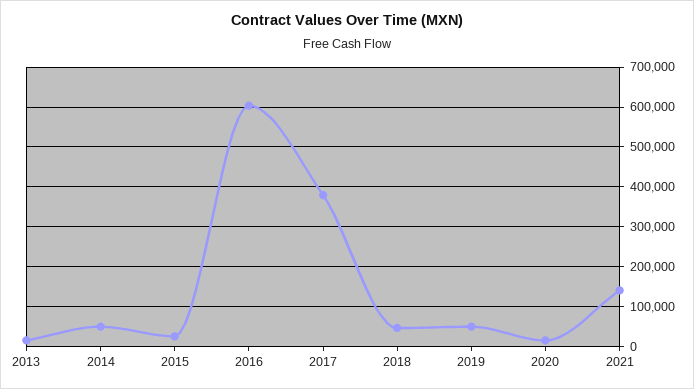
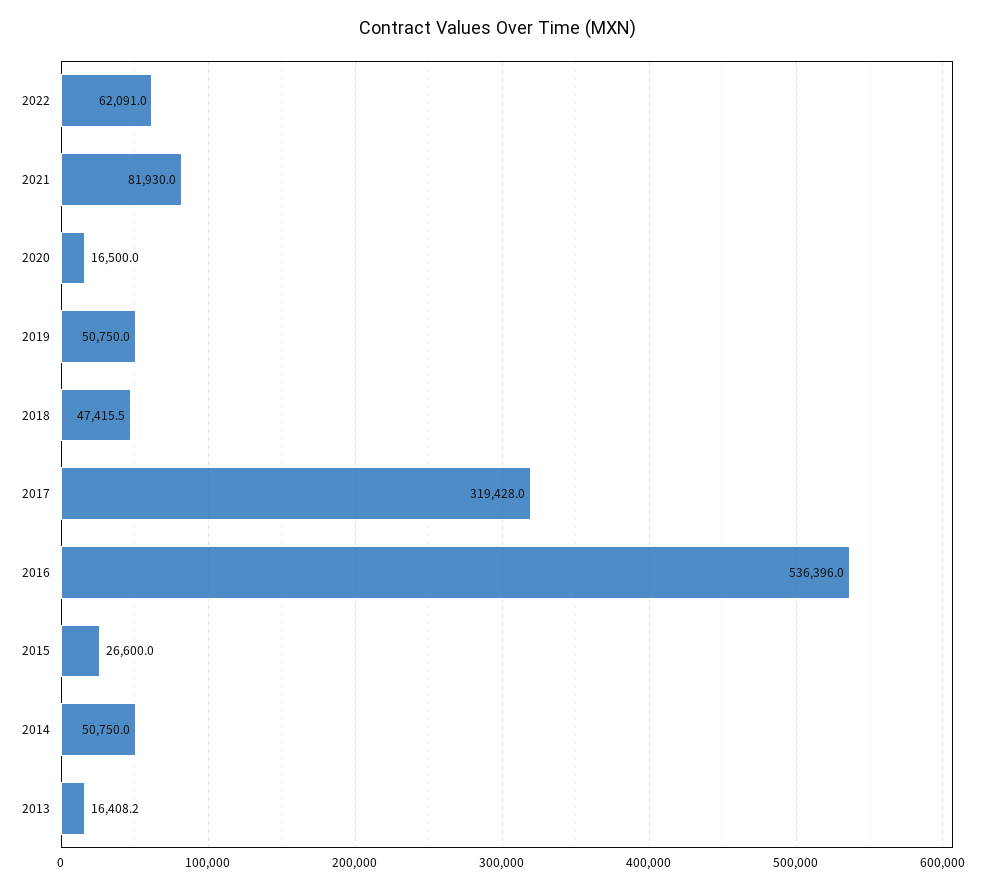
2016: 600000 -> 536396
2017: 380000 -> 319428
2021: 140000 -> 81930
2022: none -> 62091

